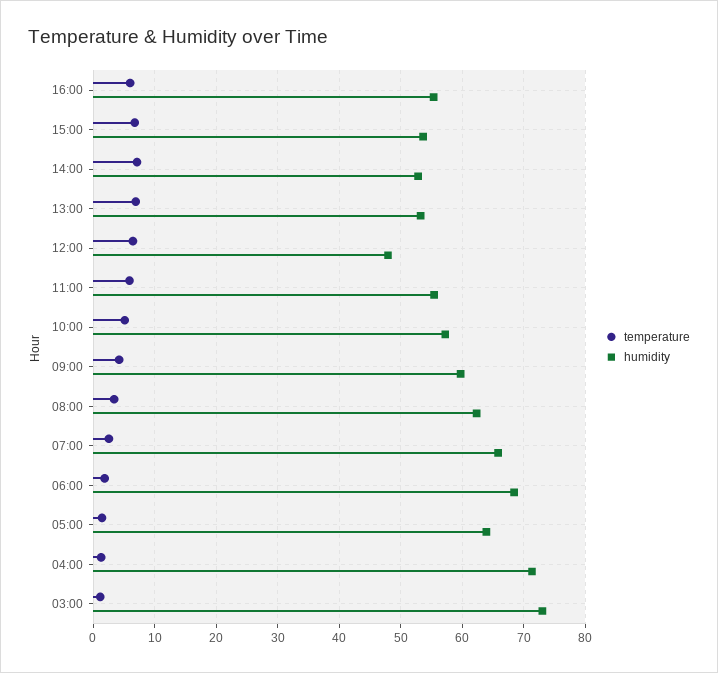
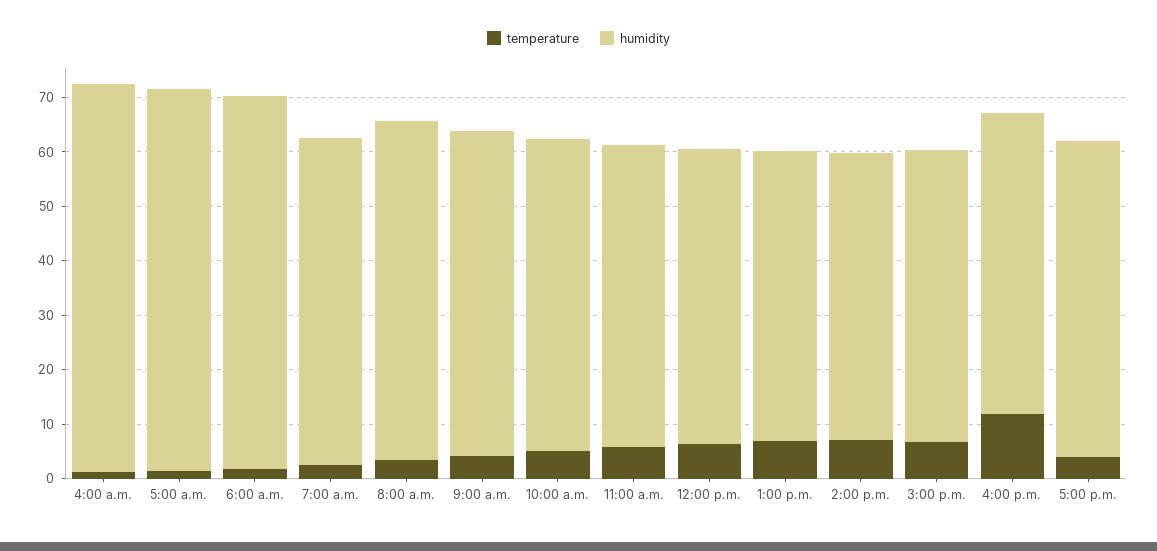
temperature, 16:00: 6 -> 12
humidity, 12:00: 48 -> 54
humidity, 07:00: 66 -> 60
humidity, 05:00: 64 -> 70
temperature, 03:00: 1 -> none
humidity, 03:00: 73 -> none
temperature, 5:00 p.m.: none -> 4
humidity, 5:00 p.m.: none -> 58

